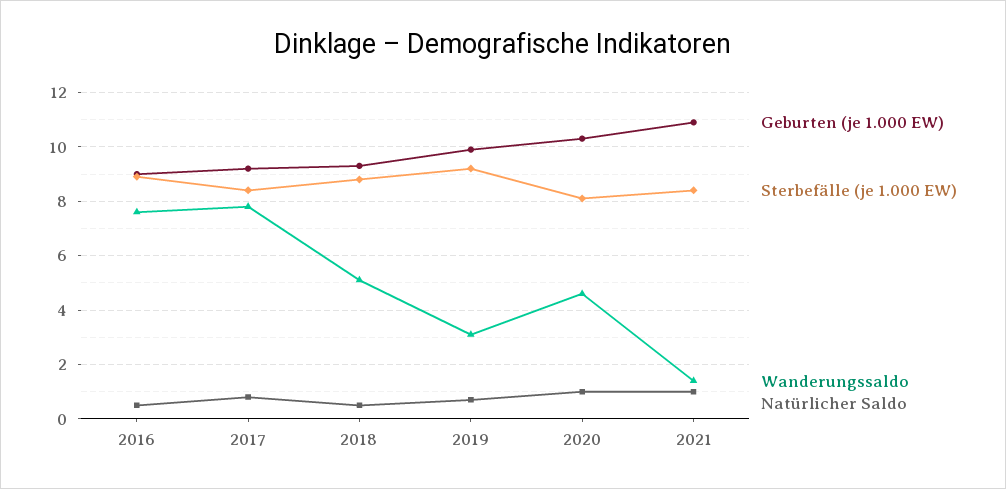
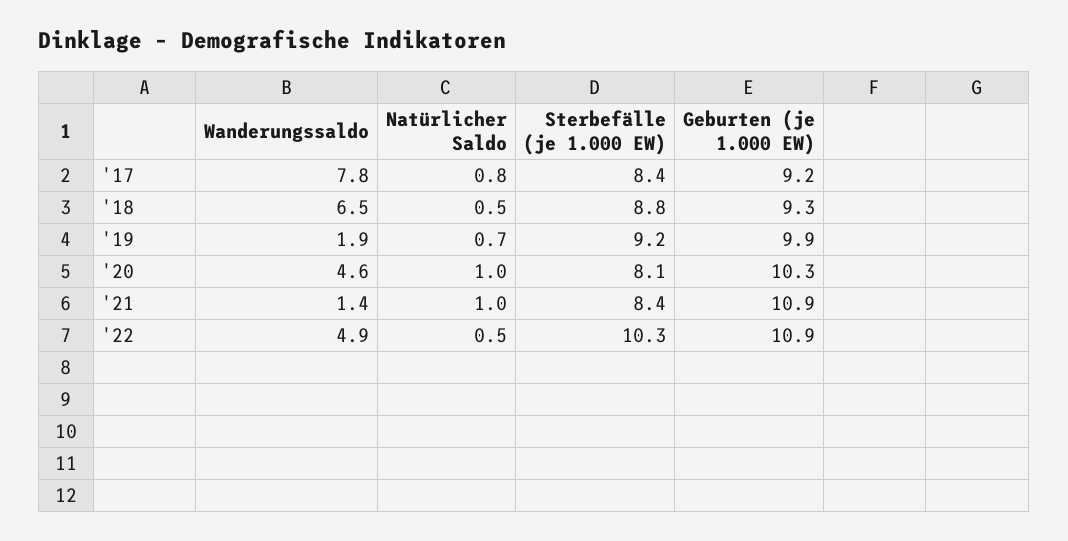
Geburten (je 1.000 EW), 2016: 9 -> none
Sterbefälle (je 1.000 EW), 2016: 9 -> none
Wanderungssaldo, 2016: 7.5 -> none
Natürlicher Saldo, 2016: 0.5 -> none
Wanderungssaldo, 2018: 5 -> 6.5
Wanderungssaldo, 2019: 3 -> 1.9
Wanderungssaldo, '22: none -> 4.9
Natürlicher Saldo, '22: none -> 0.5
Sterbefälle (je 1.000 EW), '22: none -> 10.3
Geburten (je 1.000 EW), '22: none -> 10.9

